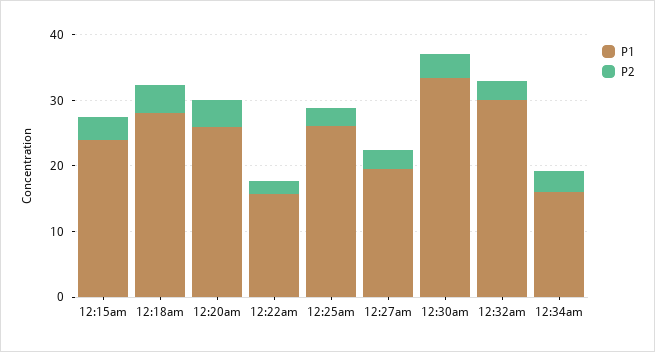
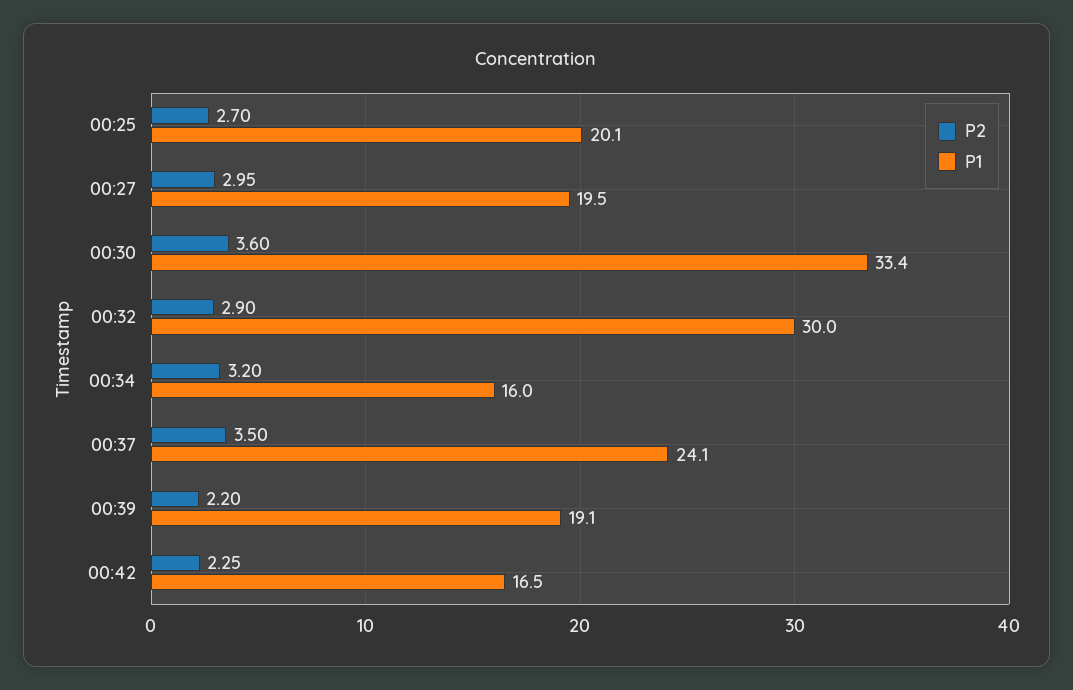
P1, 12:15am: 24 -> none
P2, 12:15am: 4 -> none
P1, 12:18am: 28 -> none
P2, 12:18am: 4 -> none
P1, 12:20am: 26 -> none
P2, 12:20am: 4 -> none
P1, 12:22am: 16 -> none
P2, 12:22am: 2 -> none
P1, 12:25am: 26 -> 20.1
P2, 00:37: none -> 3.5
P1, 00:37: none -> 24.1
P2, 00:39: none -> 2.2
P1, 00:39: none -> 19.1
P2, 00:42: none -> 2.25
P1, 00:42: none -> 16.5

